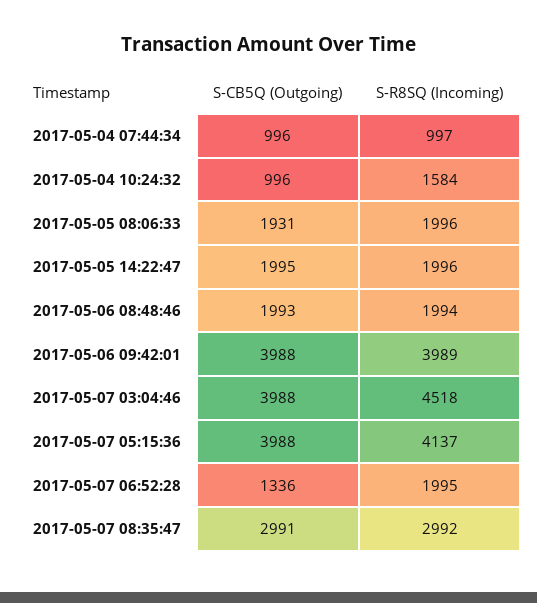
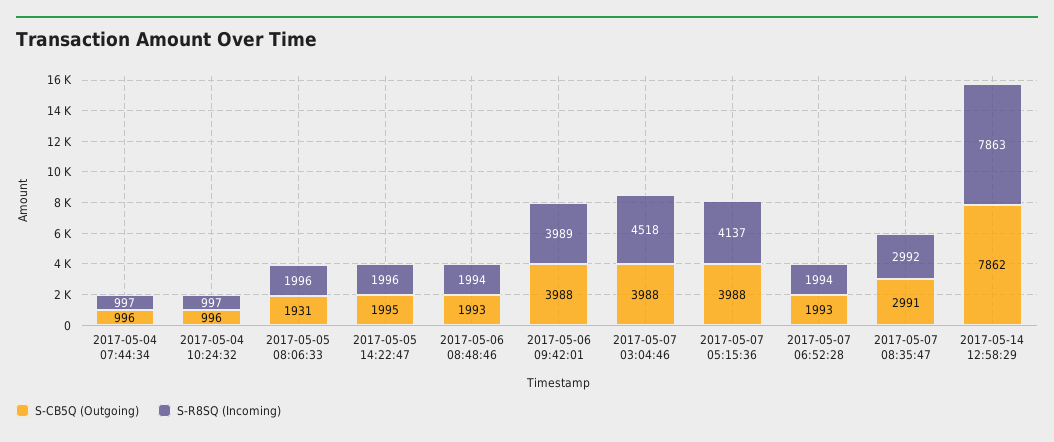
S-R8SQ (Incoming), 2017-05-04 10:24:32: 1584 -> 997
S-CB5Q (Outgoing), 2017-05-07 06:52:28: 1336 -> 1993
S-R8SQ (Incoming), 2017-05-07 06:52:28: 1995 -> 1994
S-CB5Q (Outgoing), 2017-05-14 12:58:29: none -> 7862
S-R8SQ (Incoming), 2017-05-14 12:58:29: none -> 7863

